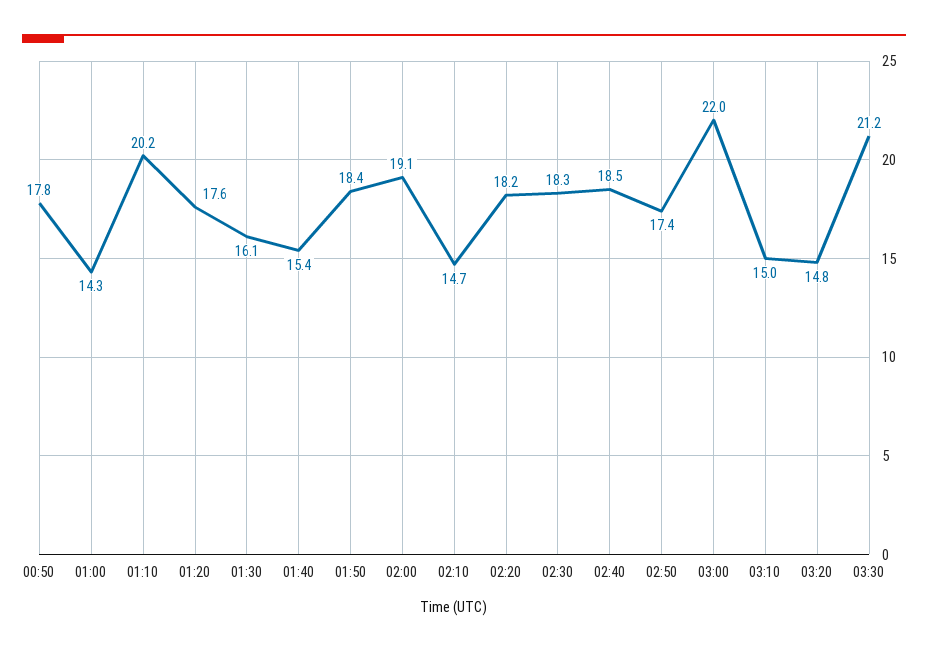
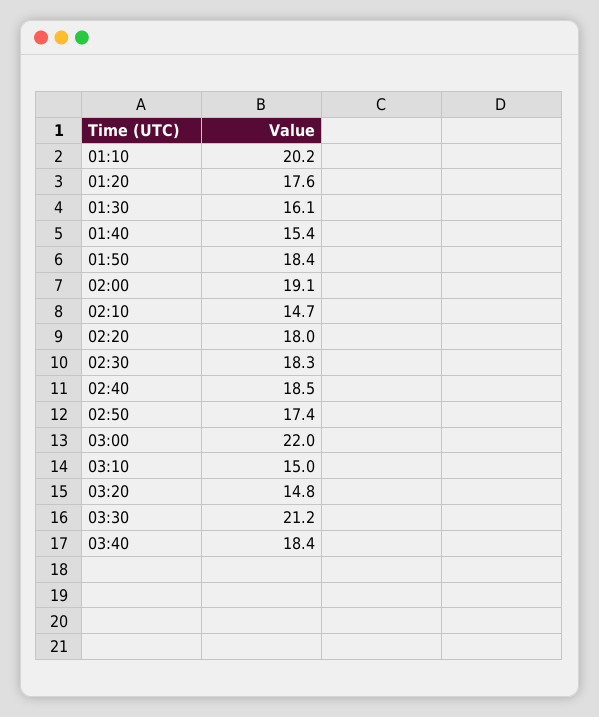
00:50: 17.8 -> none
01:00: 14.3 -> none
02:20: 18.2 -> 18
03:40: none -> 18.4

